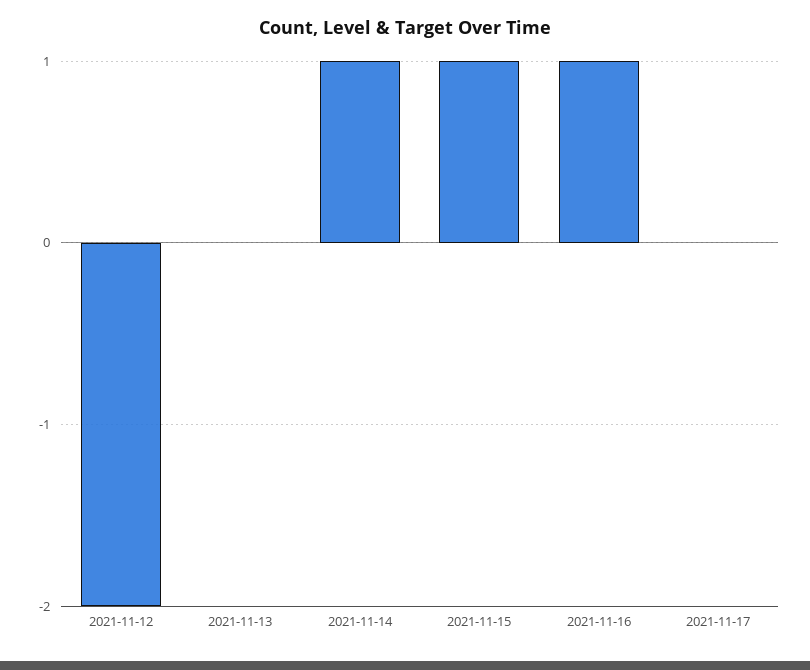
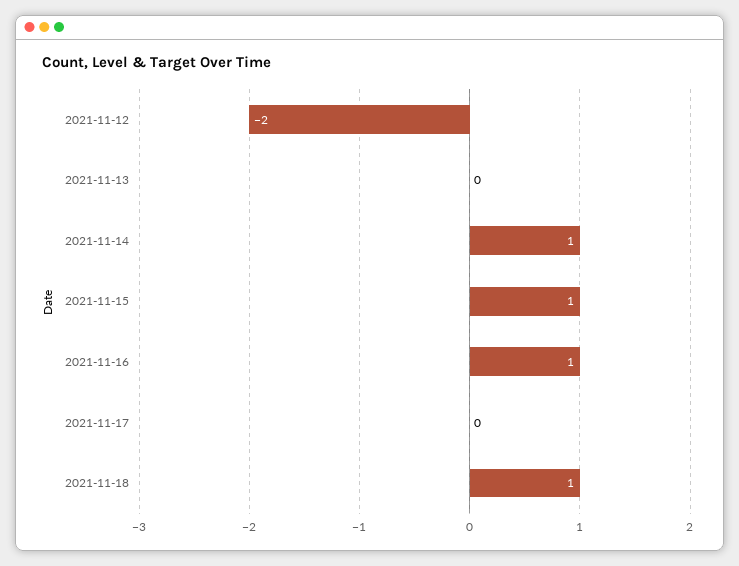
2021-11-18: none -> 1

